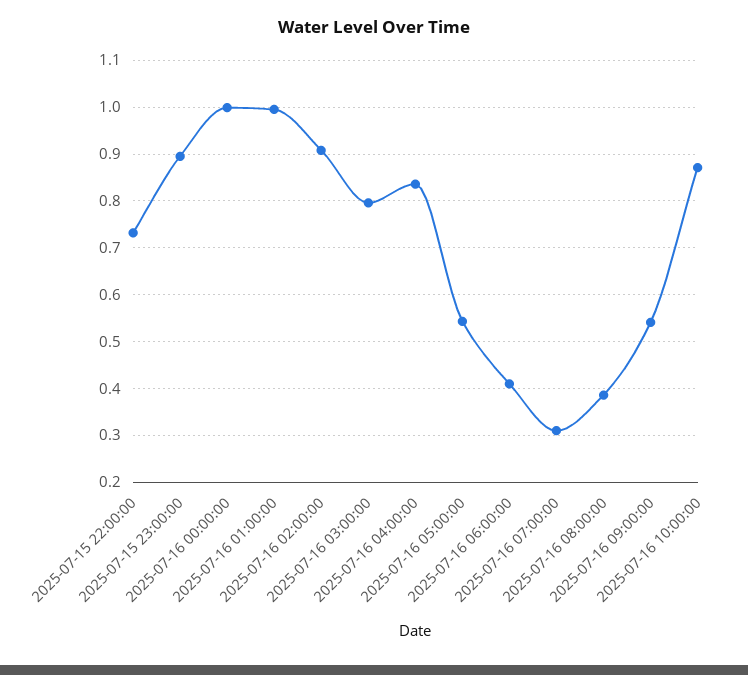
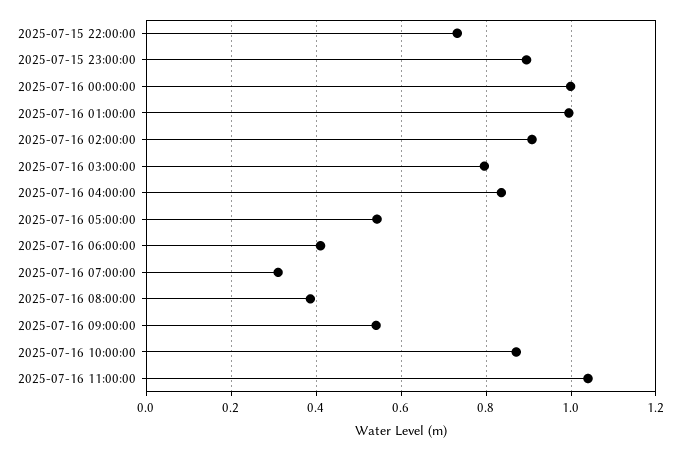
2025-07-16 11:00:00: none -> 1.04

